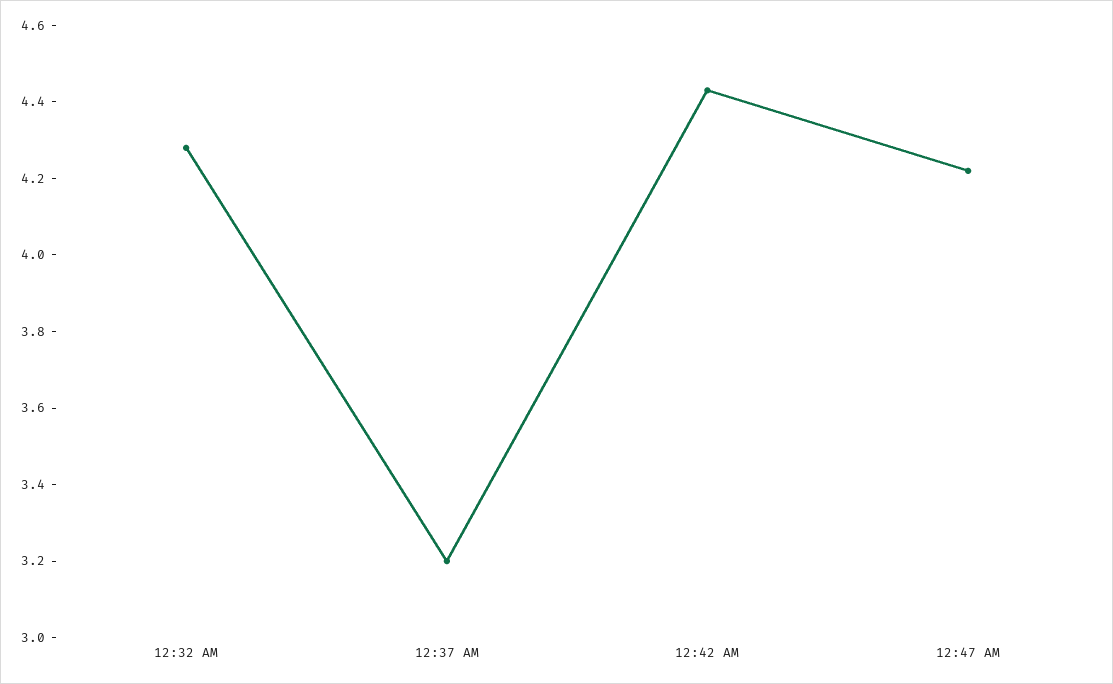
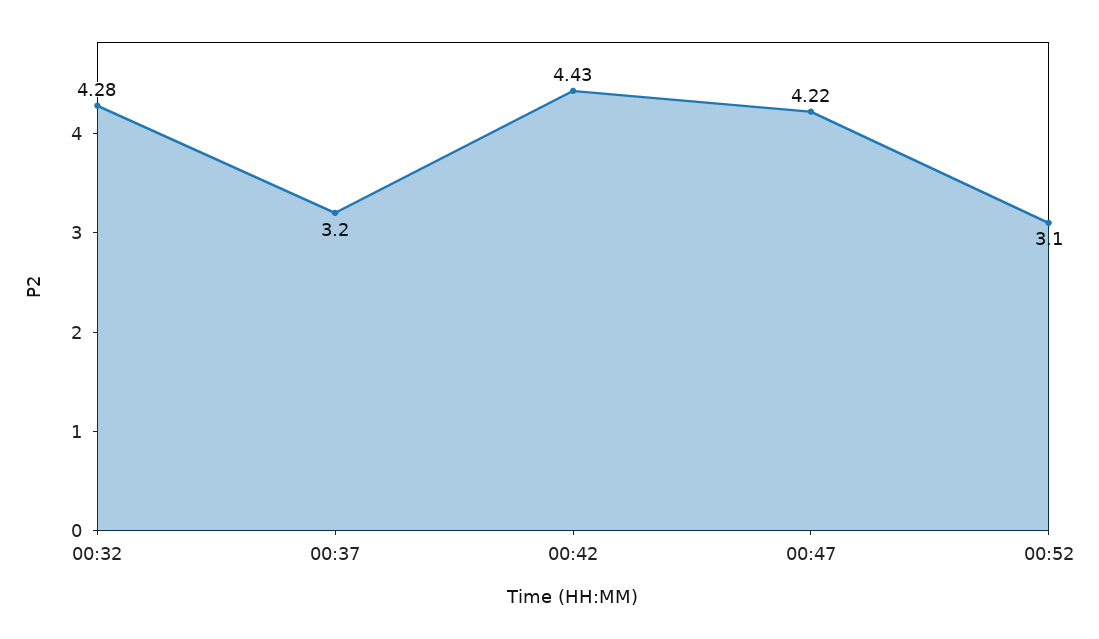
00:52: none -> 3.1

